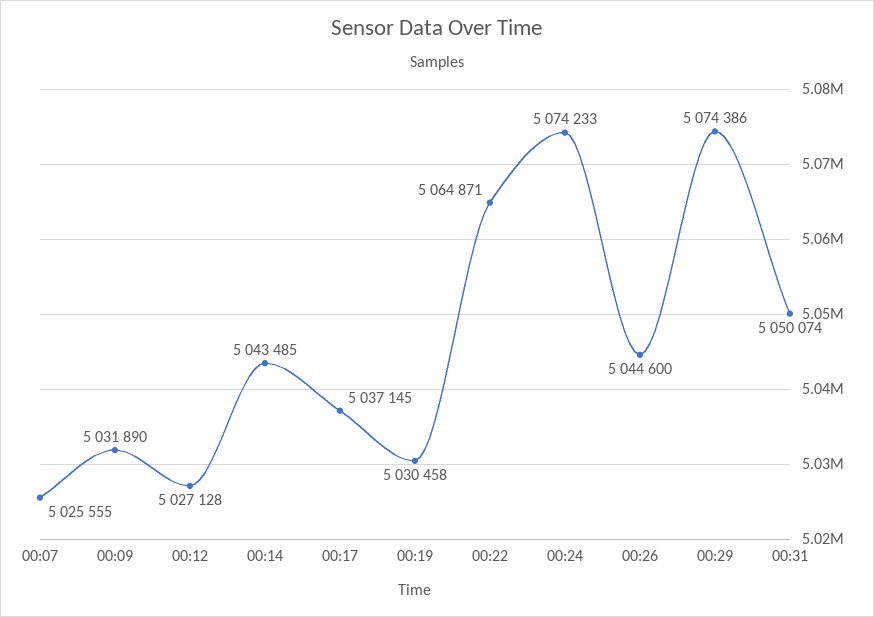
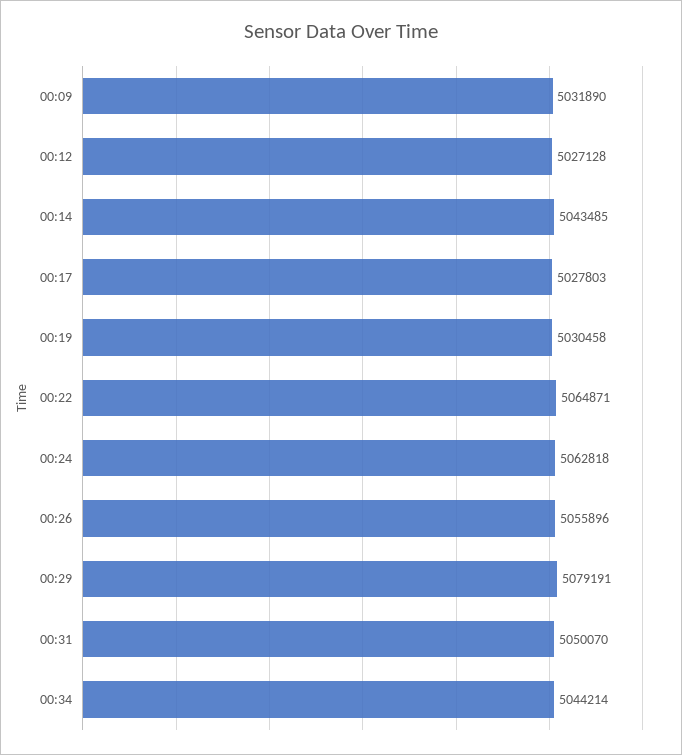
00:07: 5025555 -> none
00:17: 5037145 -> 5027803
00:24: 5074233 -> 5062818
00:26: 5044600 -> 5055896
00:29: 5074386 -> 5079191
00:31: 5050074 -> 5050070
00:34: none -> 5044214

